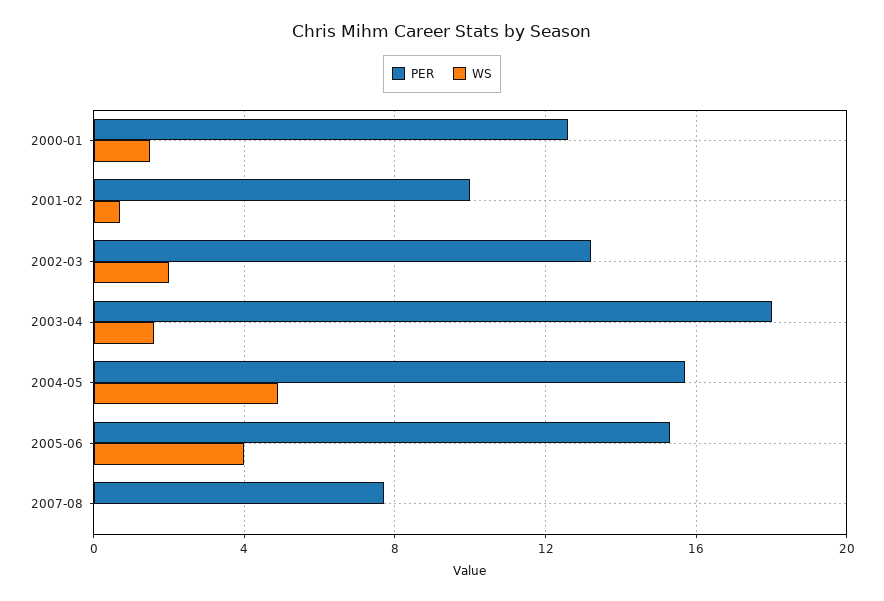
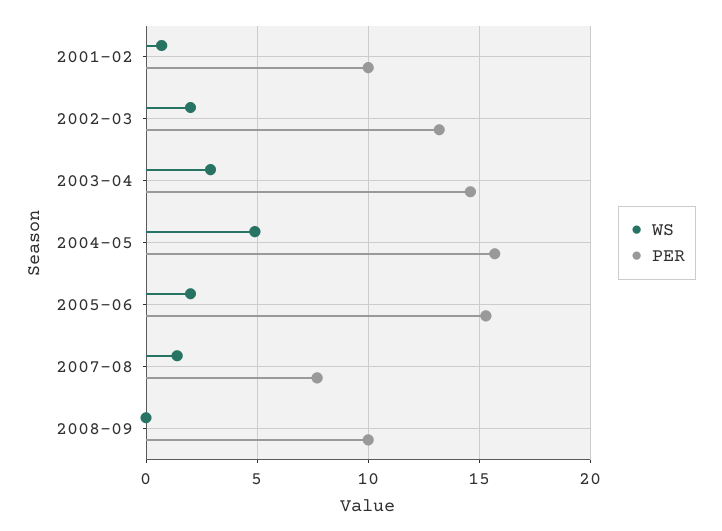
PER, 2000-01: 12.5 -> none
WS, 2000-01: 1.5 -> none
PER, 2003-04: 18 -> 14.5
WS, 2003-04: 1.5 -> 3
WS, 2005-06: 4 -> 2
WS, 2007-08: 0 -> 1.5
WS, 2008-09: none -> 0
PER, 2008-09: none -> 10

